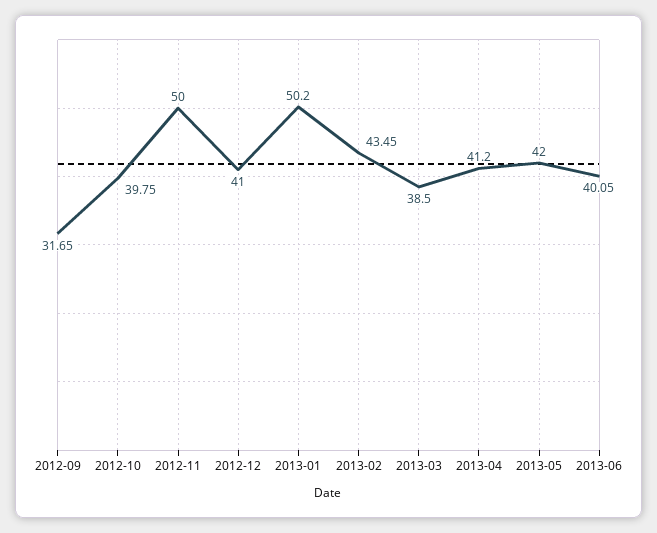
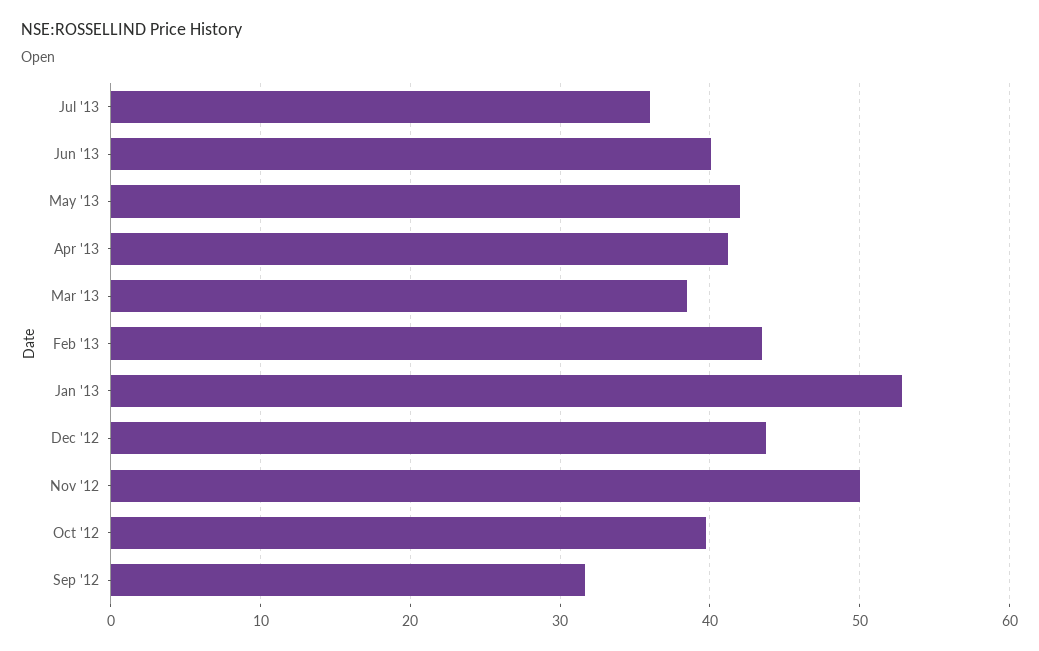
2012-12: 41 -> 44
2013-01: 50.2 -> 53
Jul '13: none -> 36

